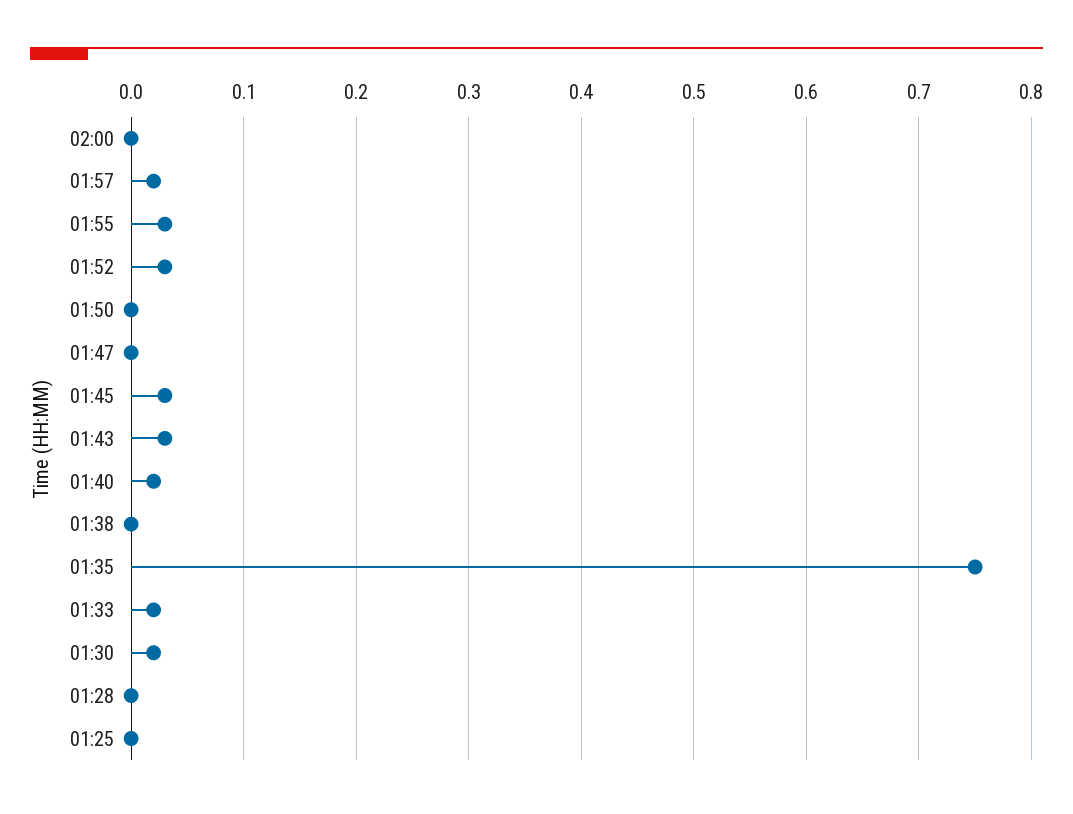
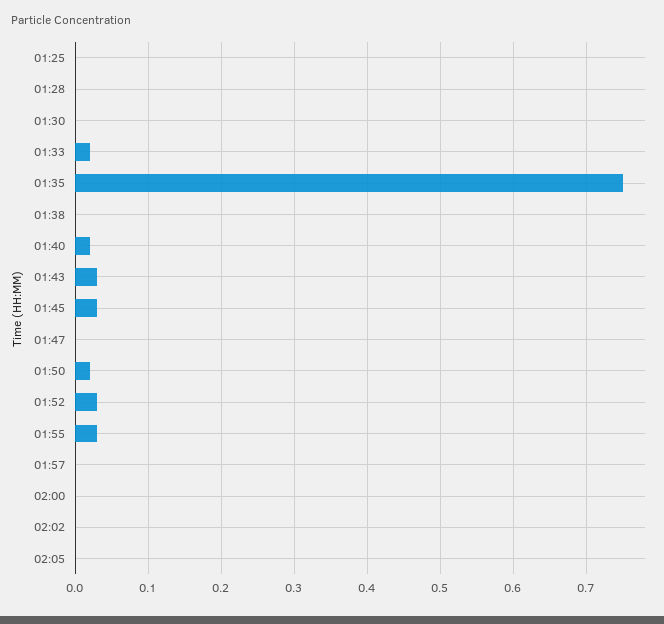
01:57: 0.02 -> 0
01:50: 0 -> 0.02
01:30: 0.02 -> 0
02:02: none -> 0
02:05: none -> 0

